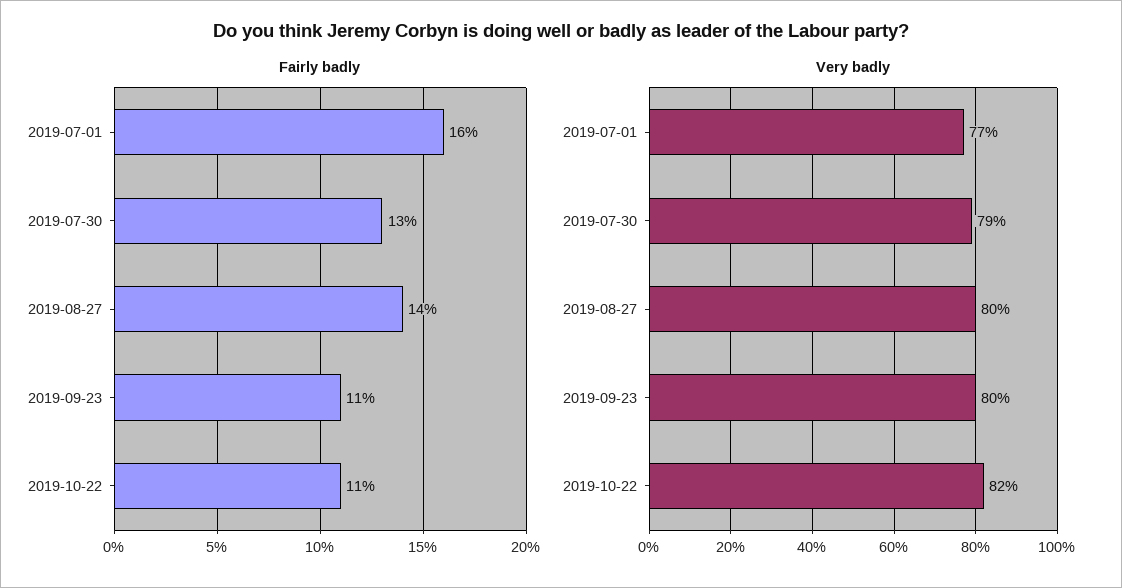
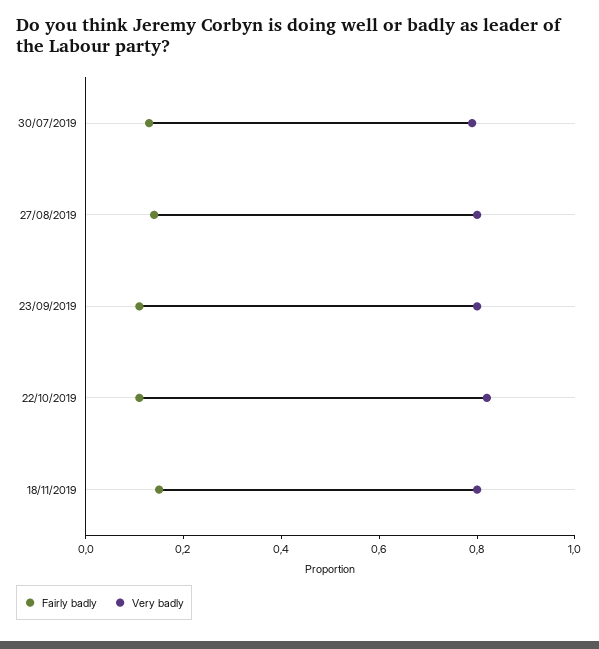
Fairly badly, 2019-07-01: 0.16 -> none
Very badly, 2019-07-01: 0.77 -> none
Fairly badly, 18/11/2019: none -> 0.15
Very badly, 18/11/2019: none -> 0.8

